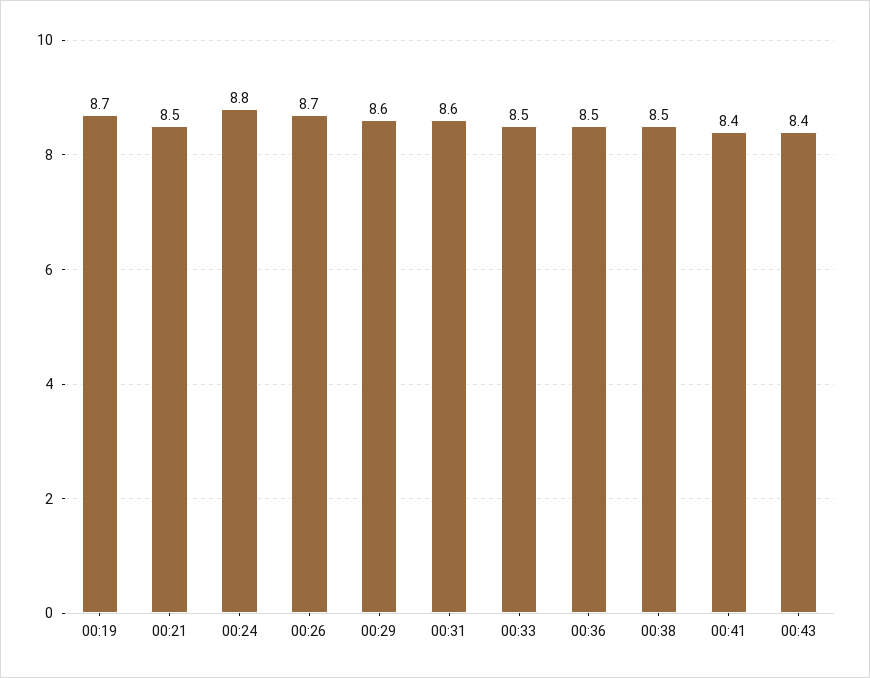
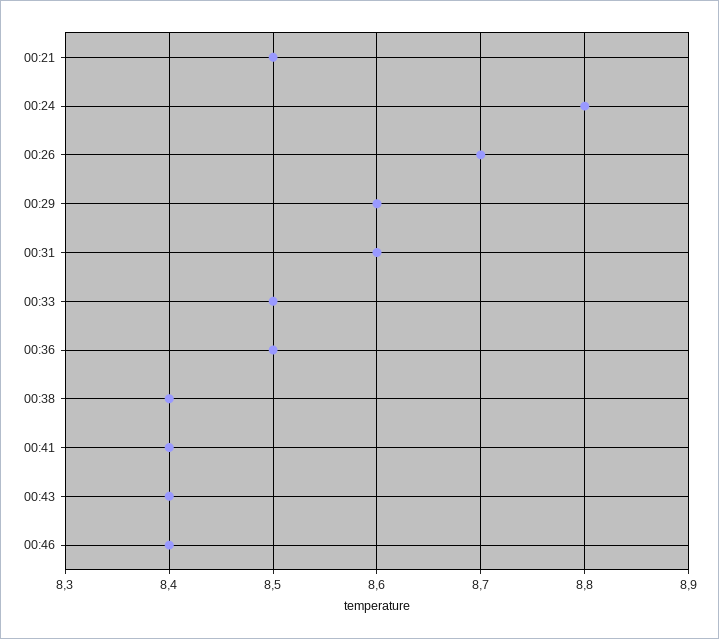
00:19: 8.7 -> none
00:38: 8.5 -> 8.4
00:46: none -> 8.4

